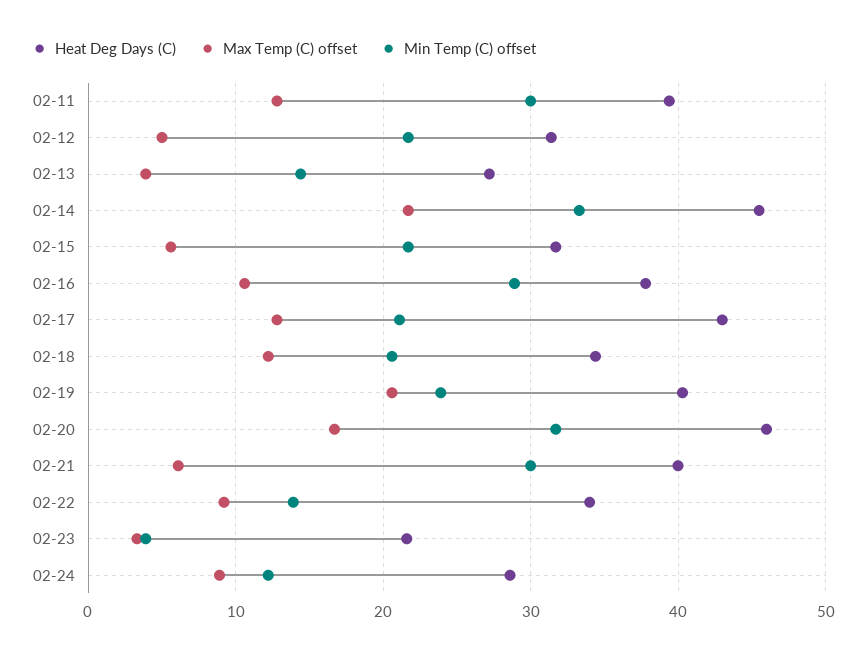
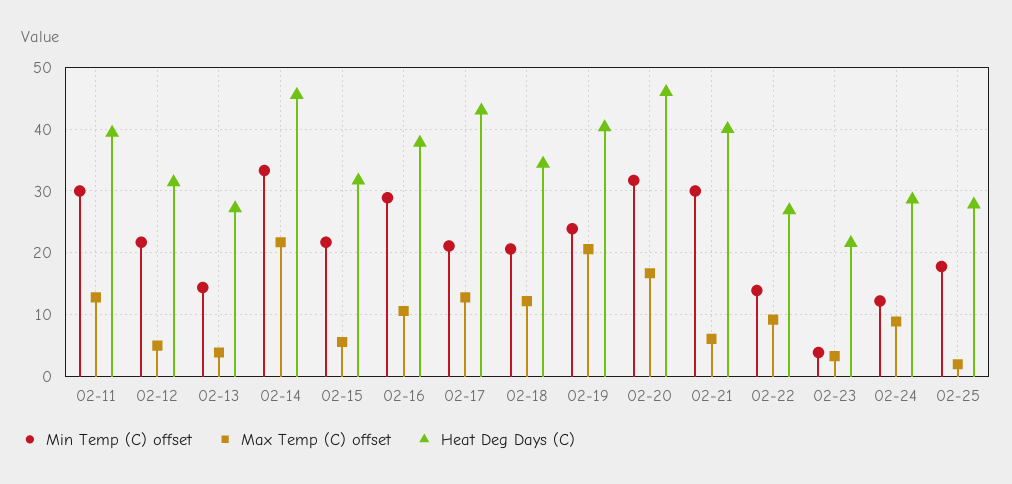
Heat Deg Days (C), 02-22: 34 -> 27
Min Temp (C) offset, 02-25: none -> 18
Max Temp (C) offset, 02-25: none -> 2
Heat Deg Days (C), 02-25: none -> 28

